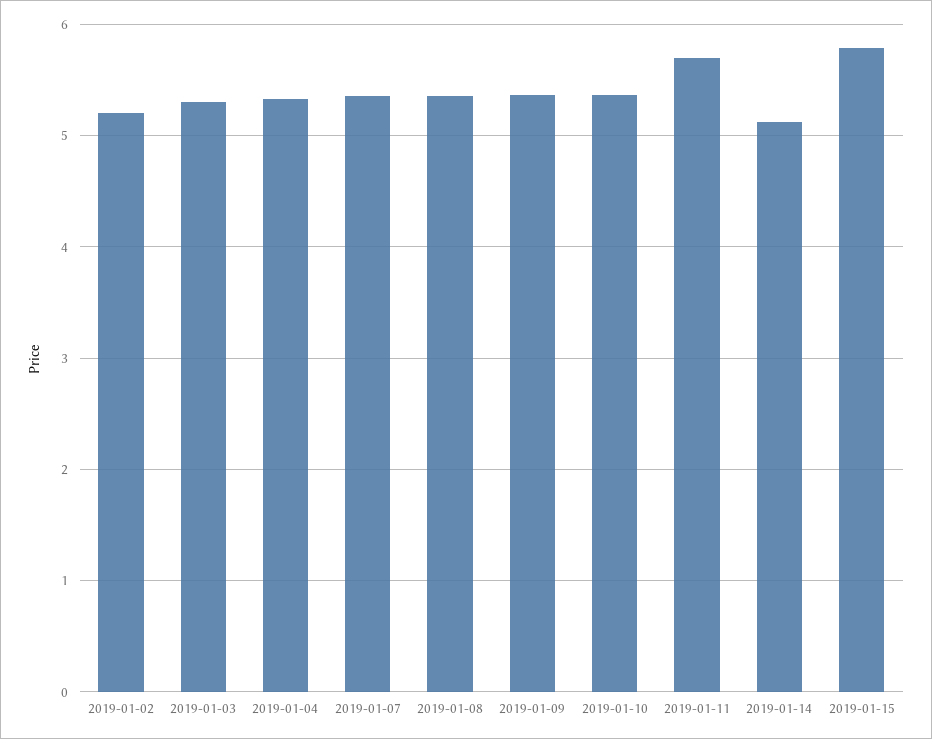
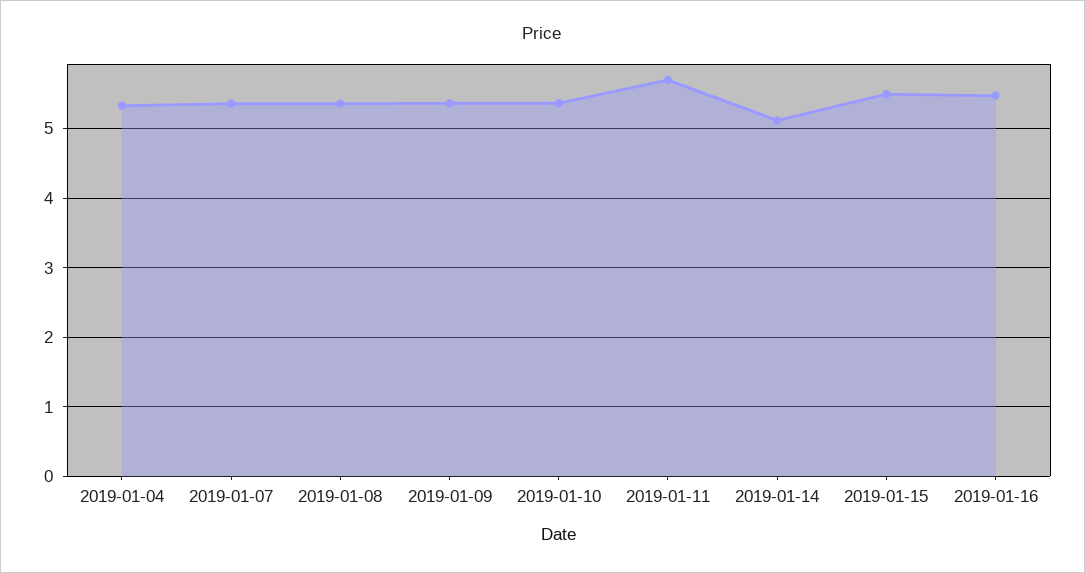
2019-01-02: 5.2 -> none
2019-01-03: 5.3 -> none
2019-01-15: 5.8 -> 5.5
2019-01-16: none -> 5.5

